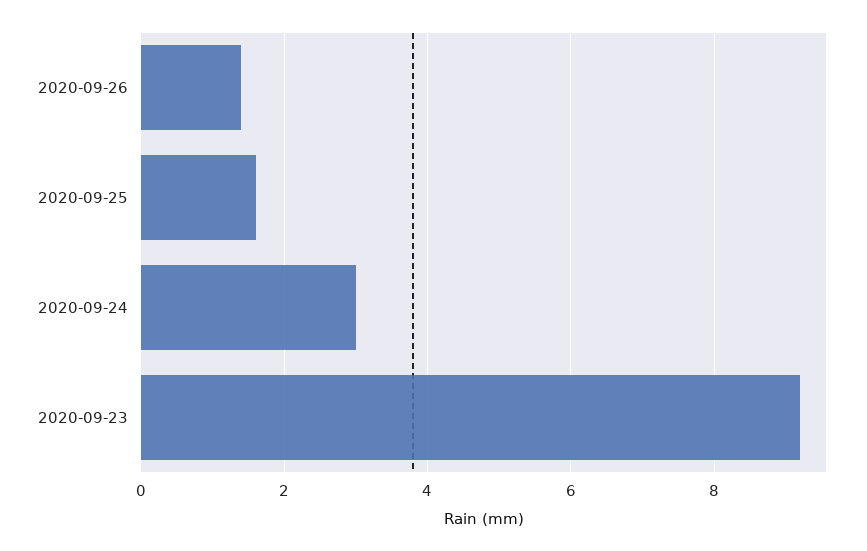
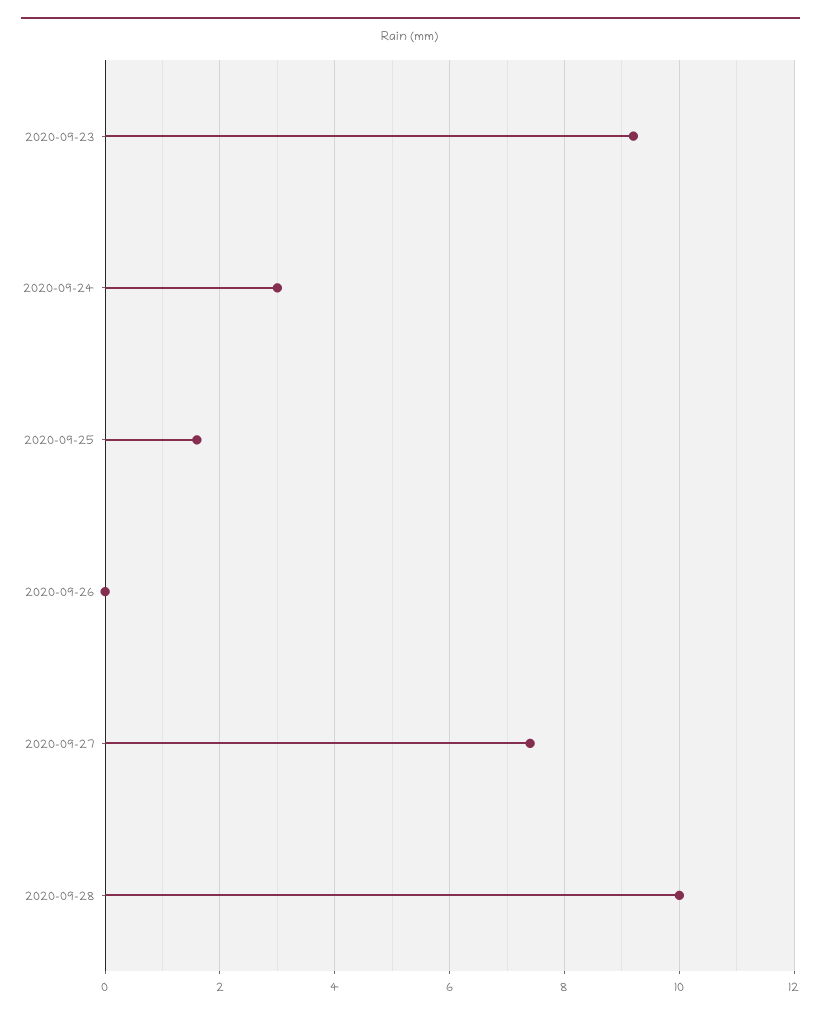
2020-09-26: 1.5 -> 0
2020-09-27: none -> 7.5
2020-09-28: none -> 10

